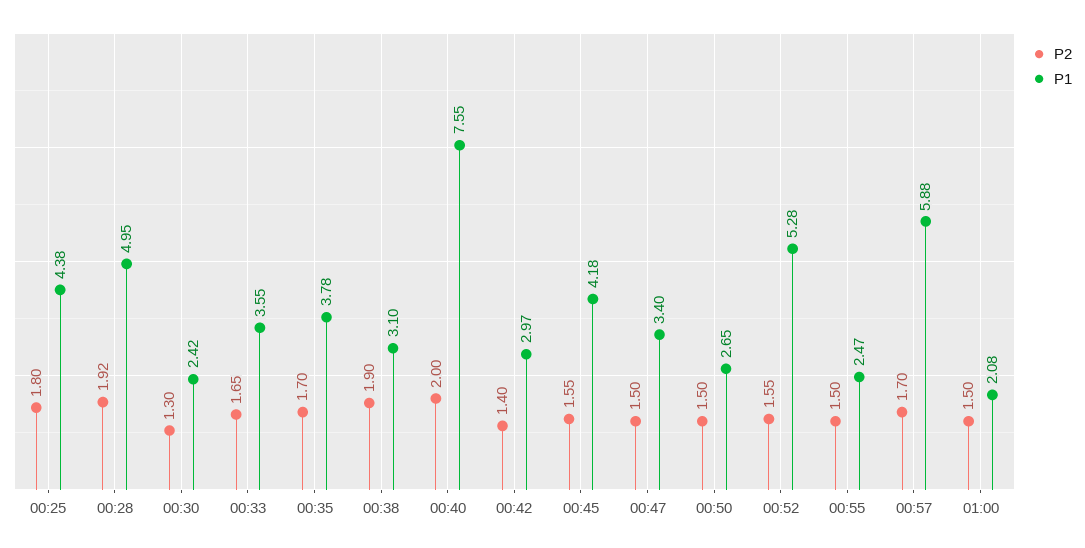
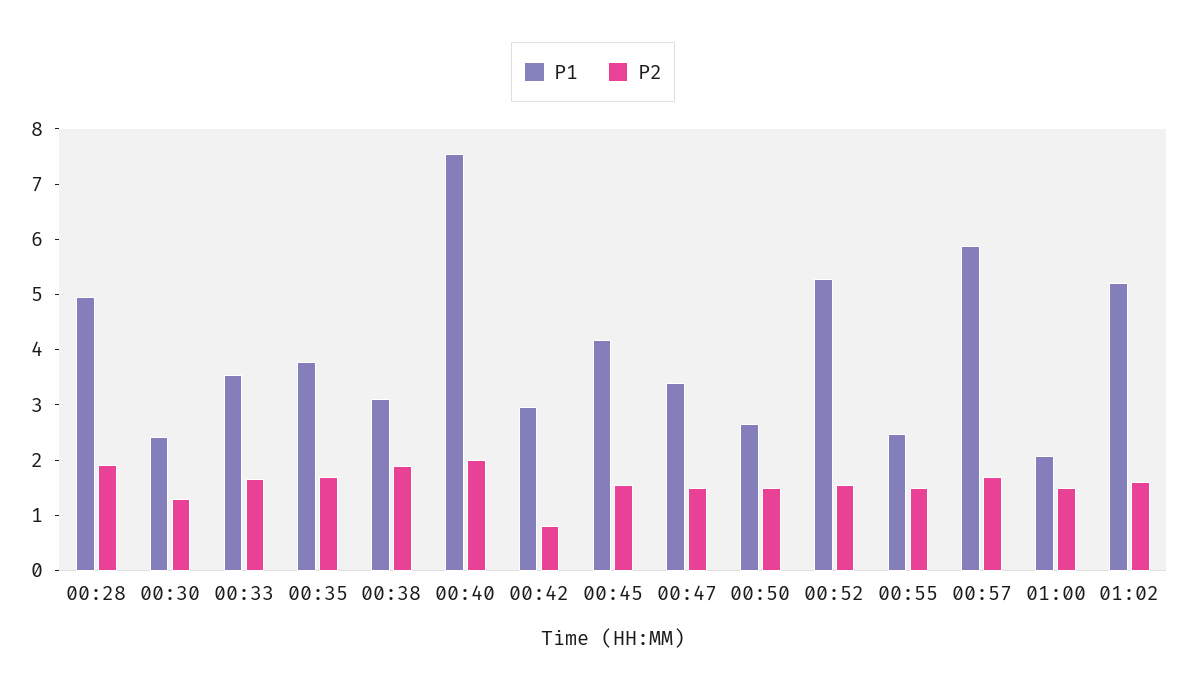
P2, 00:25: 1.8 -> none
P1, 00:25: 4.38 -> none
P2, 00:42: 1.4 -> 0.8
P1, 01:02: none -> 5.2
P2, 01:02: none -> 1.6

